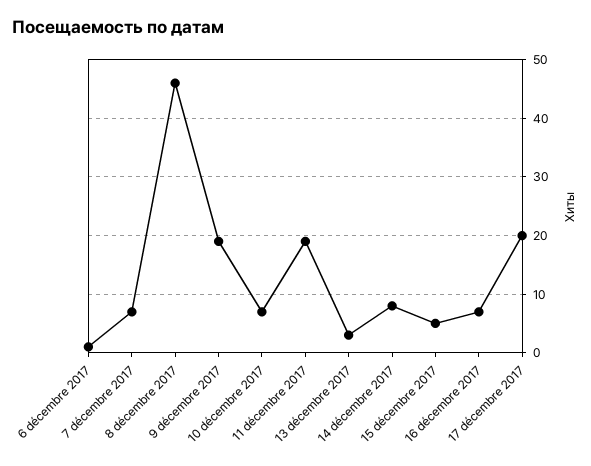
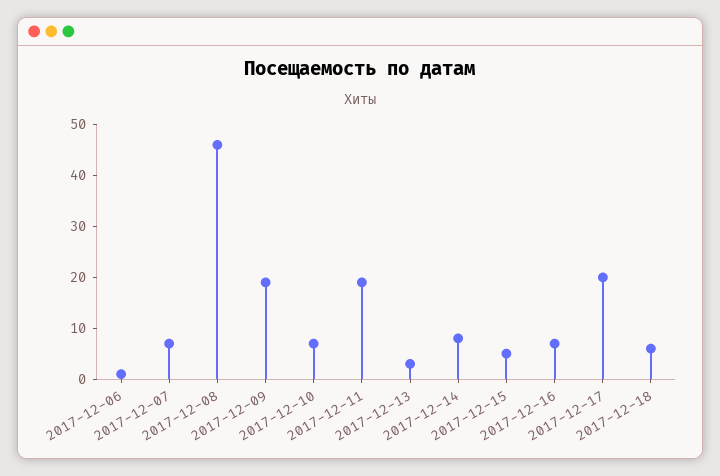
2017-12-18: none -> 5

